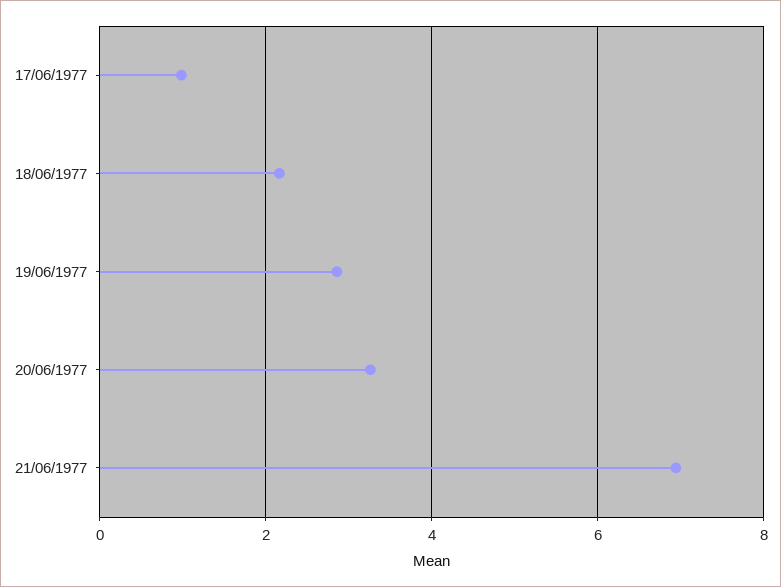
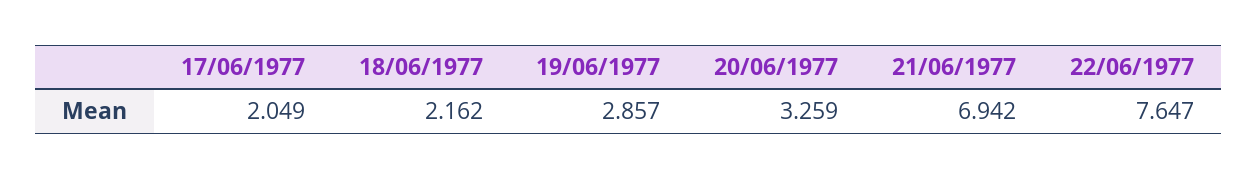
17/06/1977: 1 -> 2.049
22/06/1977: none -> 7.647

